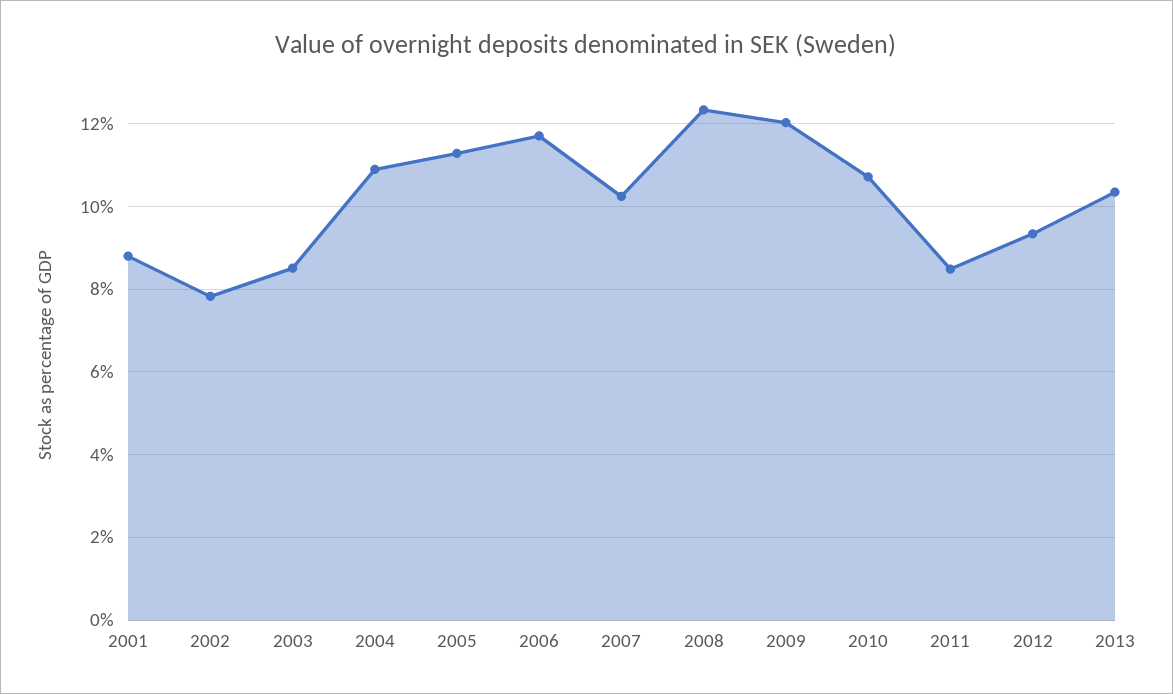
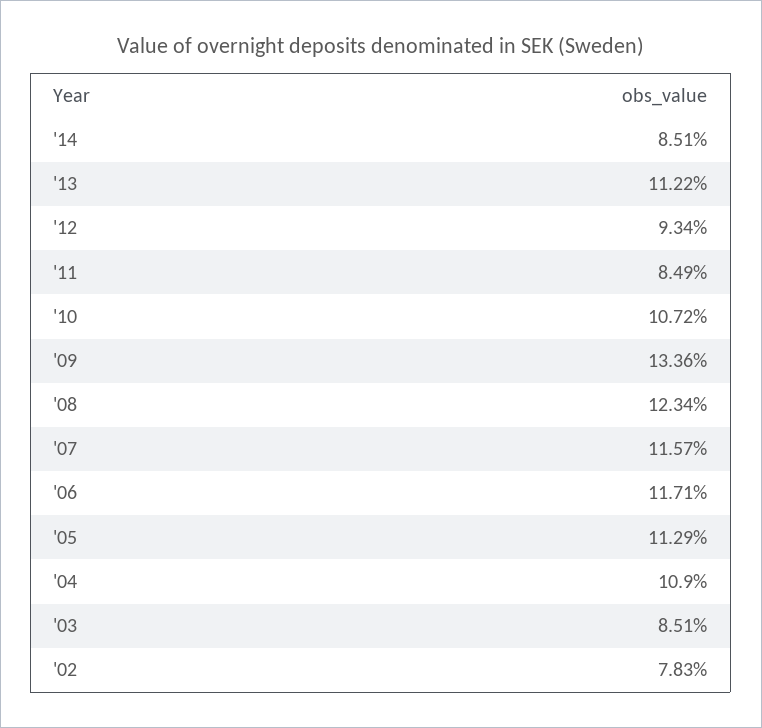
2001: 8.8 -> none
2007: 10.2 -> 11.57
2009: 12 -> 13.36
2013: 10.4 -> 11.22
'14: none -> 8.51

